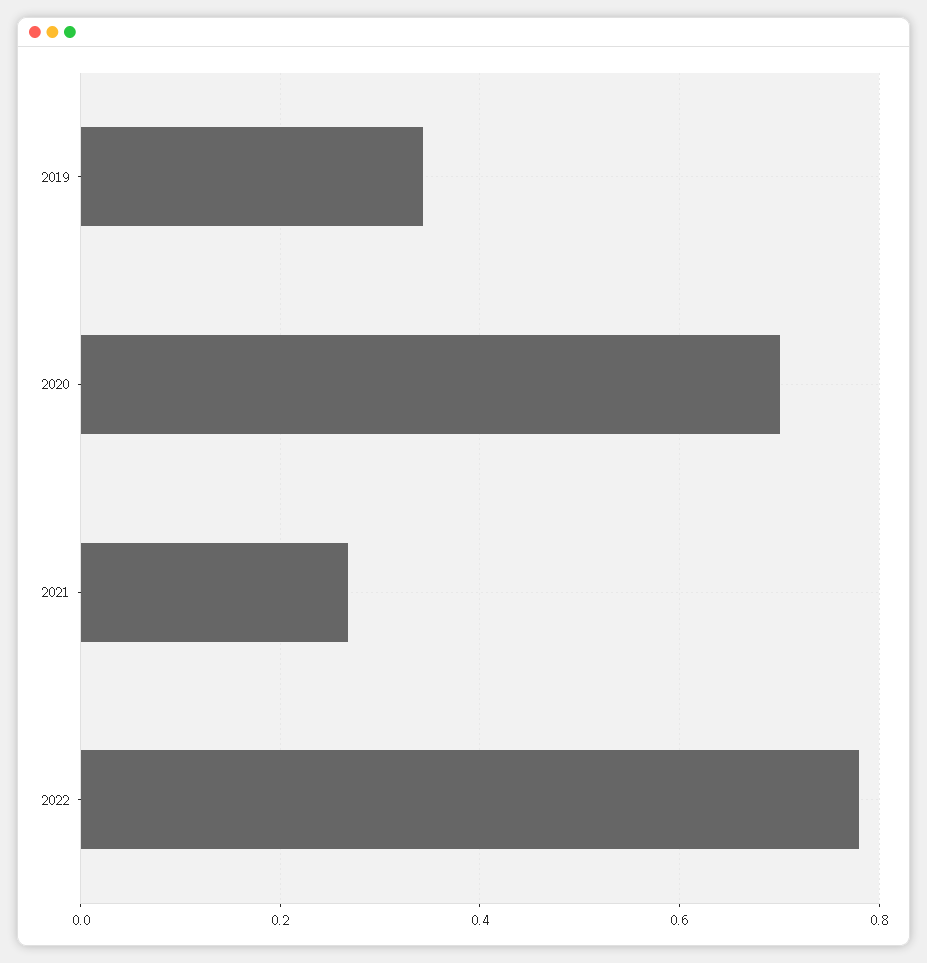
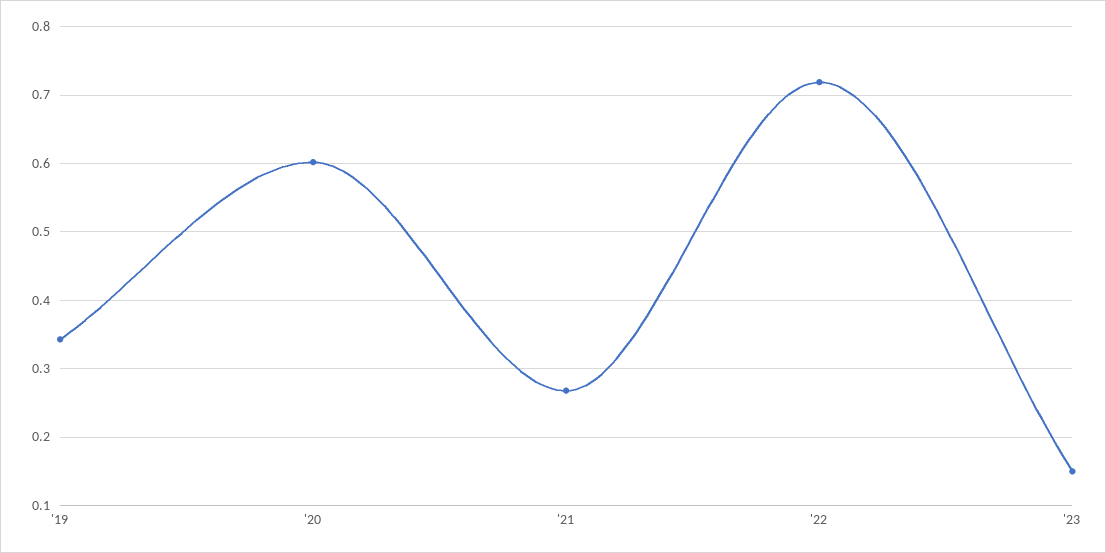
2020: 0.7 -> 0.6
2022: 0.78 -> 0.72
'23: none -> 0.15

